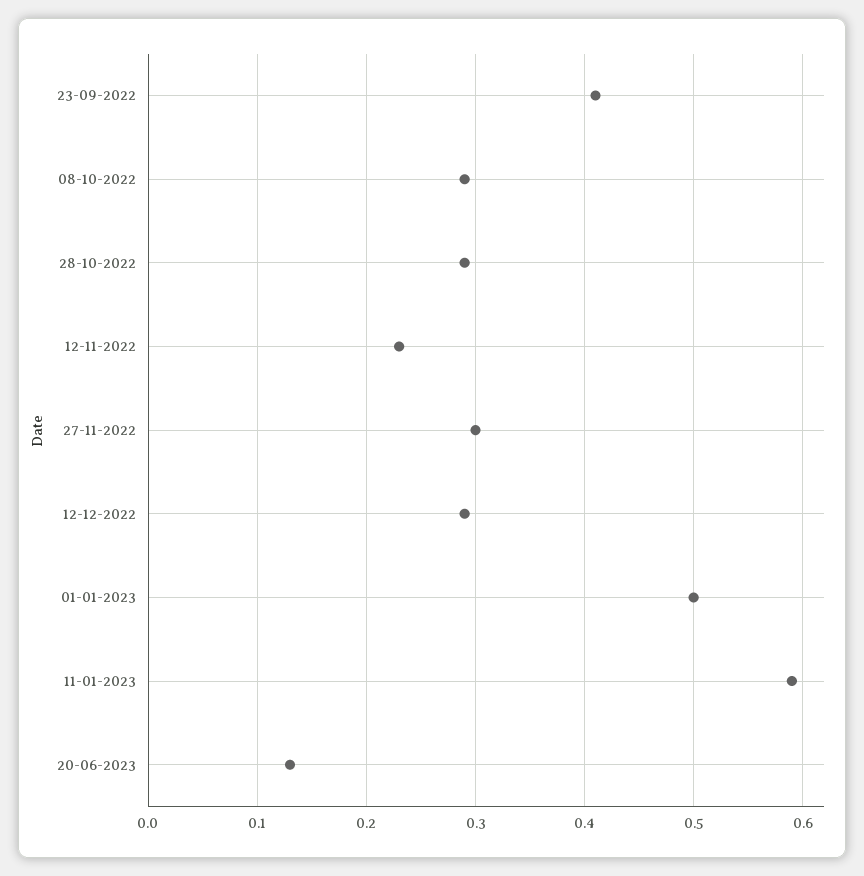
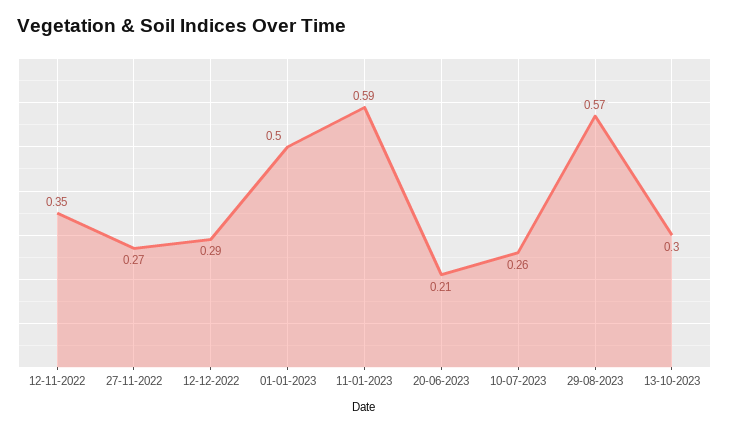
23-09-2022: 0.41 -> none
08-10-2022: 0.29 -> none
28-10-2022: 0.29 -> none
12-11-2022: 0.23 -> 0.35
27-11-2022: 0.3 -> 0.27
20-06-2023: 0.13 -> 0.21
10-07-2023: none -> 0.26
29-08-2023: none -> 0.57
13-10-2023: none -> 0.3

